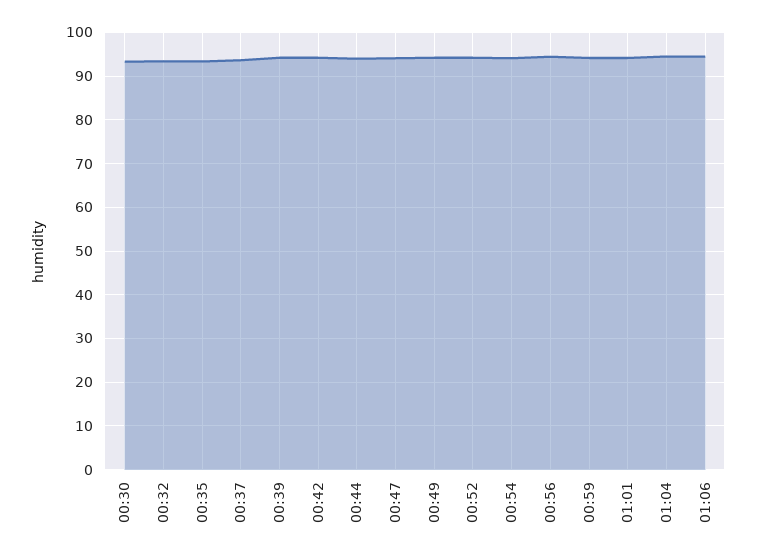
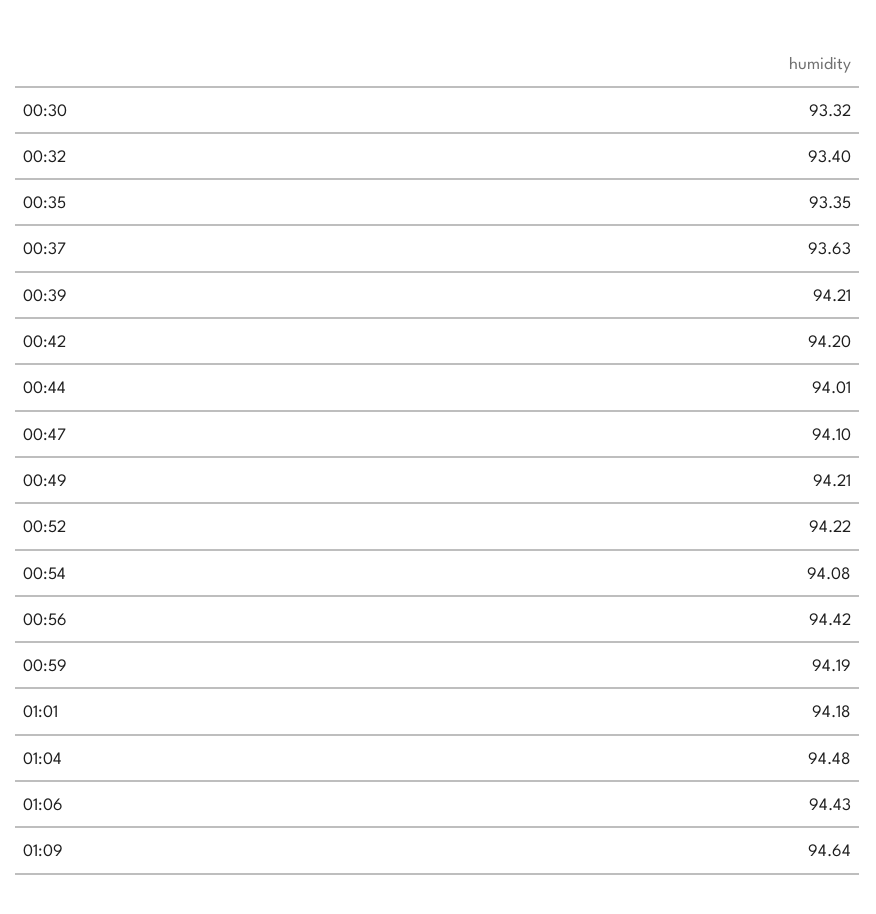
01:09: none -> 94.64

